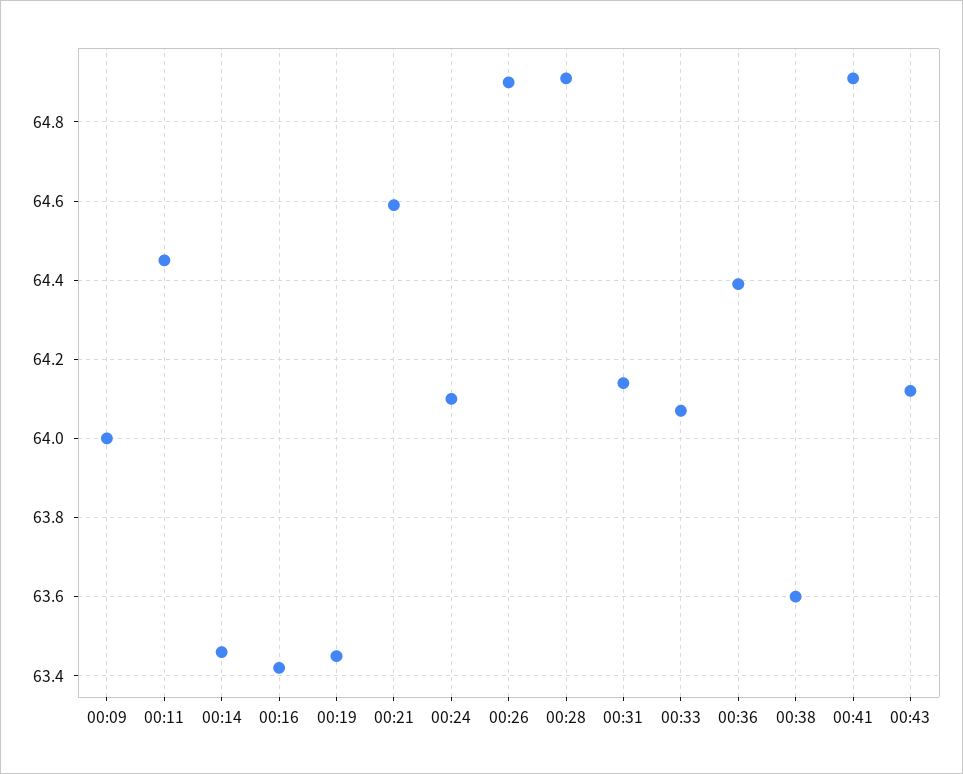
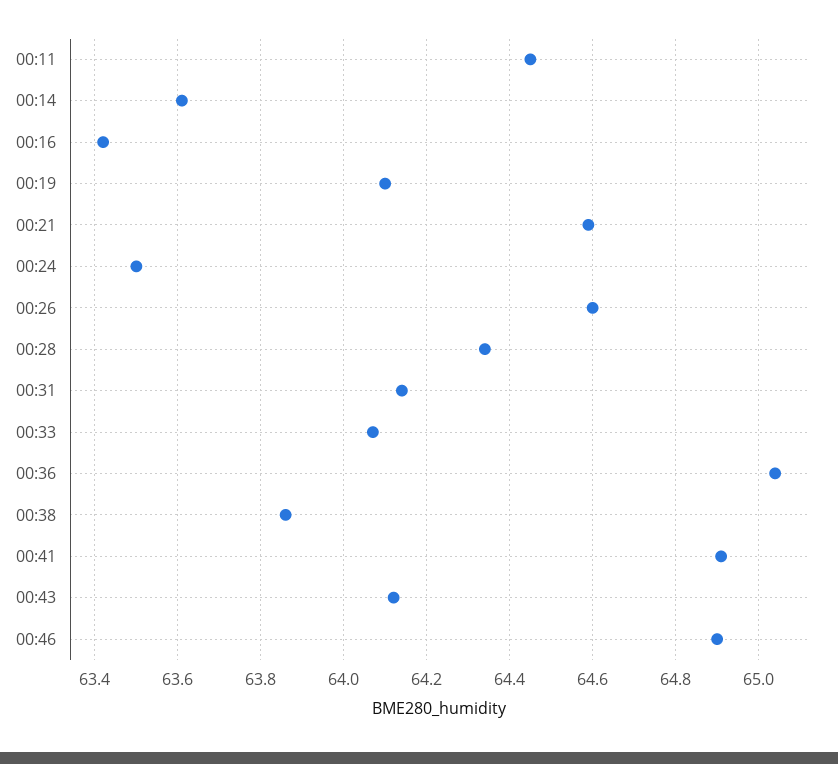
00:09: 64 -> none
00:14: 63.45 -> 63.6
00:19: 63.45 -> 64.1
00:24: 64.1 -> 63.5
00:26: 64.9 -> 64.6
00:28: 64.9 -> 64.35
00:36: 64.4 -> 65.05
00:38: 63.6 -> 63.85
00:46: none -> 64.9

